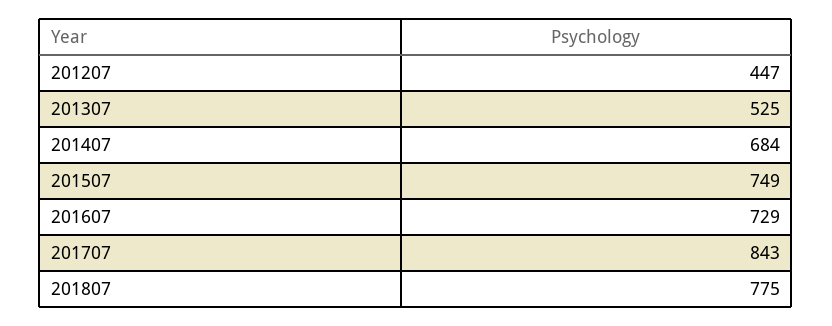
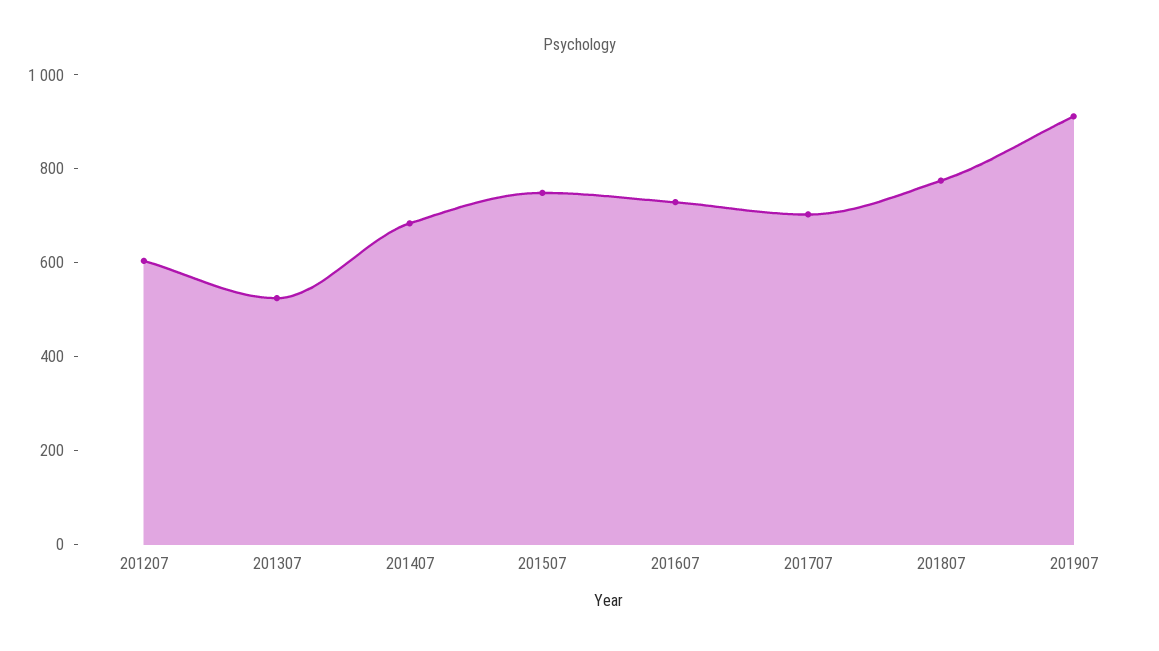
201207: 447 -> 600
201707: 843 -> 700
201907: none -> 900

